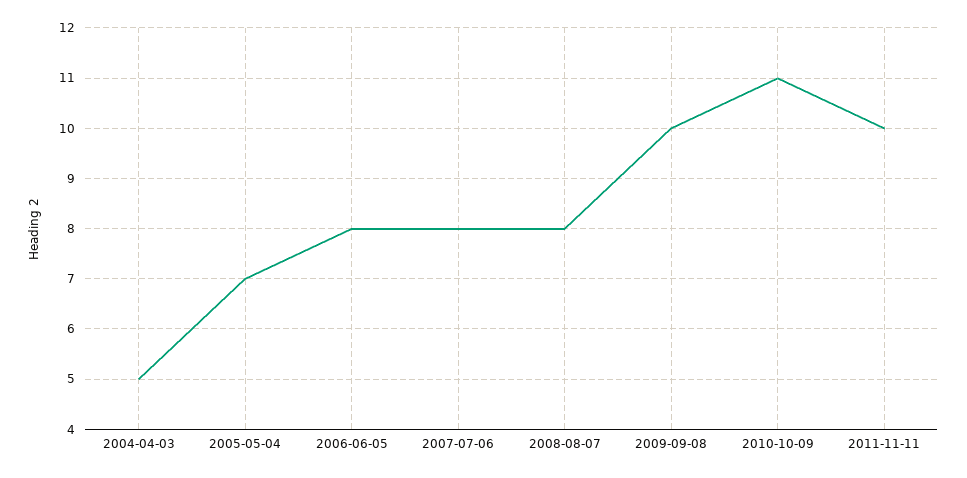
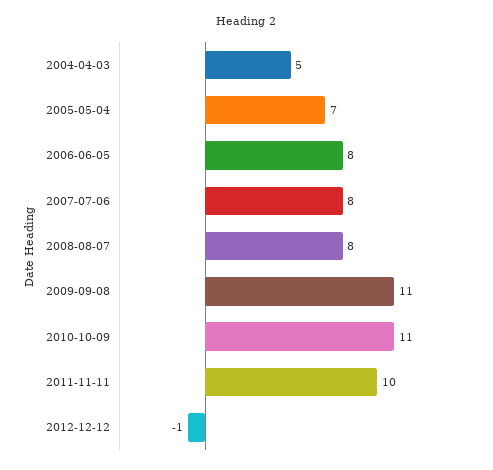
2009-09-08: 10 -> 11
2012-12-12: none -> -1

